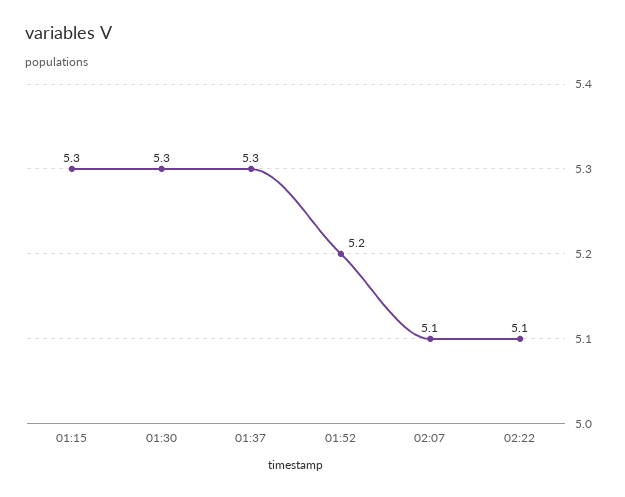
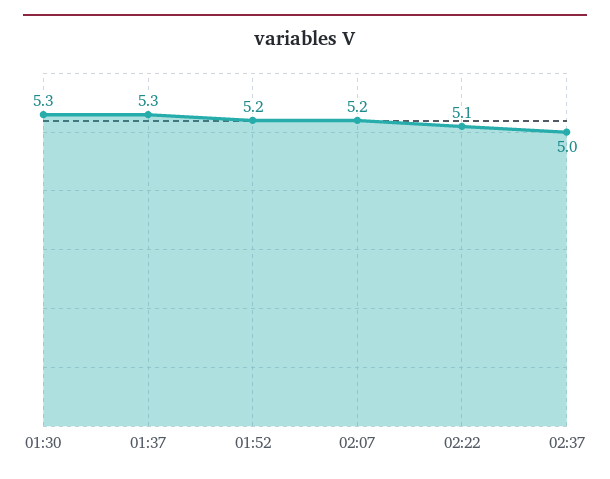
01:15: 5.3 -> none
02:07: 5.1 -> 5.2
02:37: none -> 5

